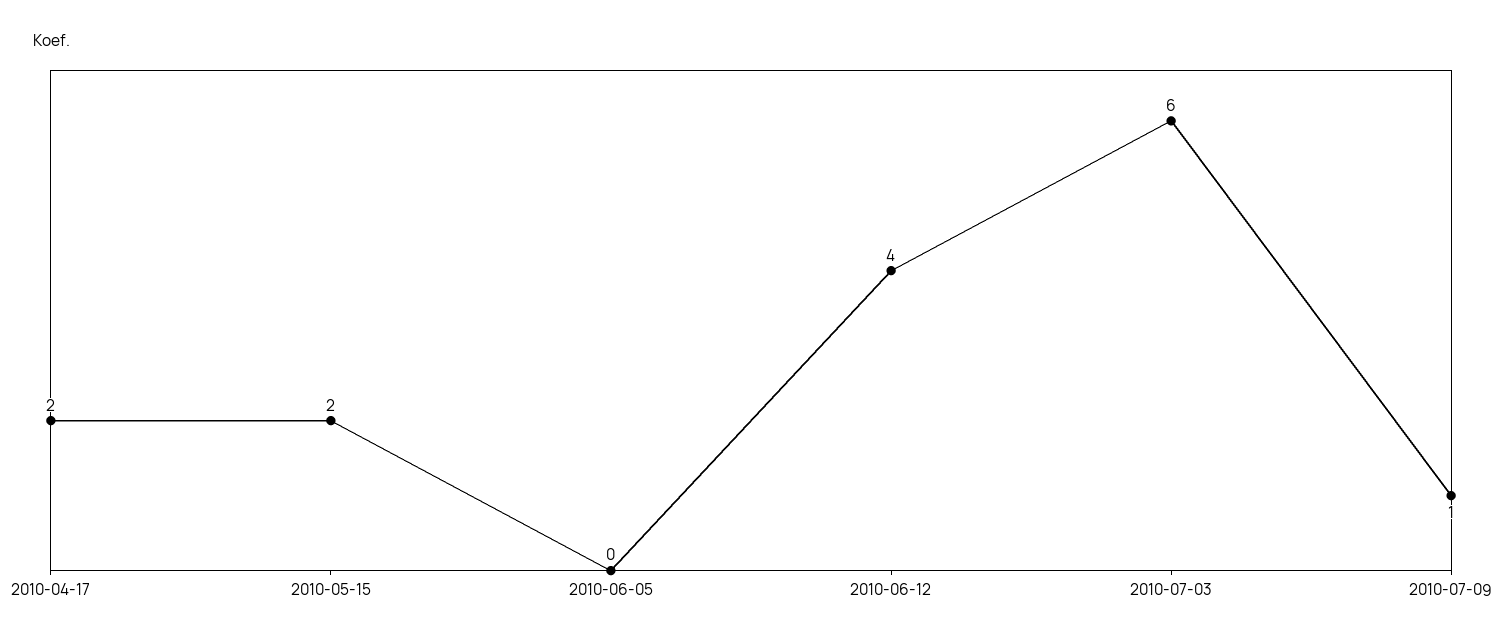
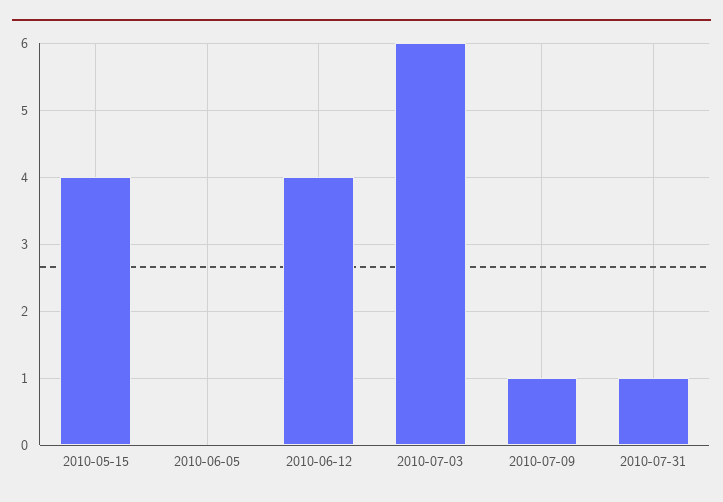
2010-04-17: 2 -> none
2010-05-15: 2 -> 4
2010-07-31: none -> 1

